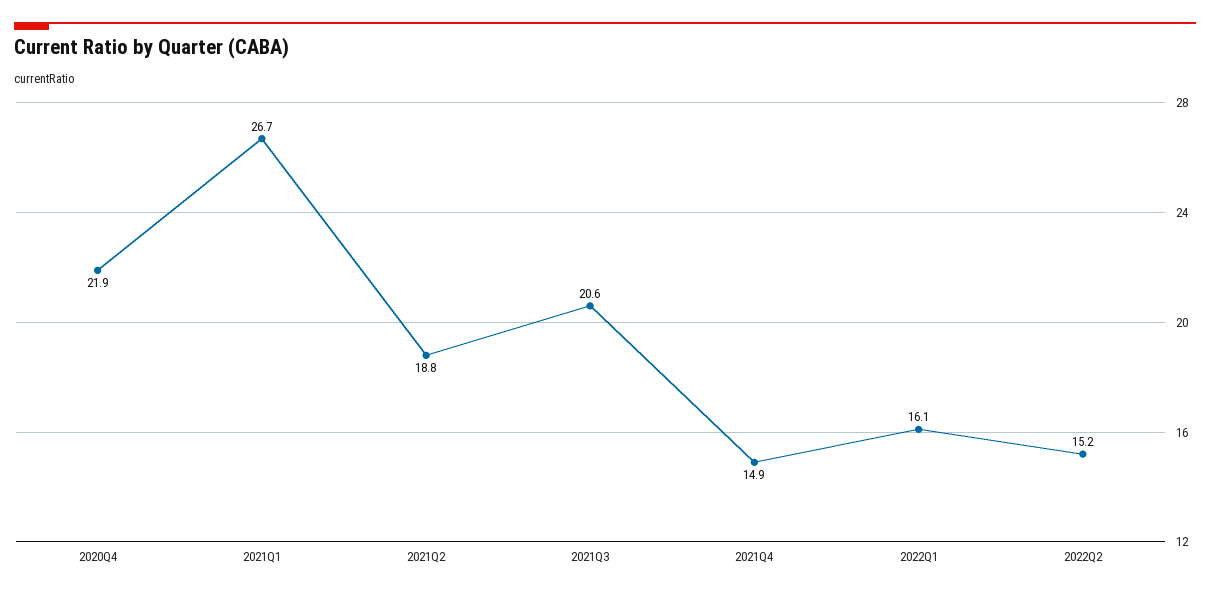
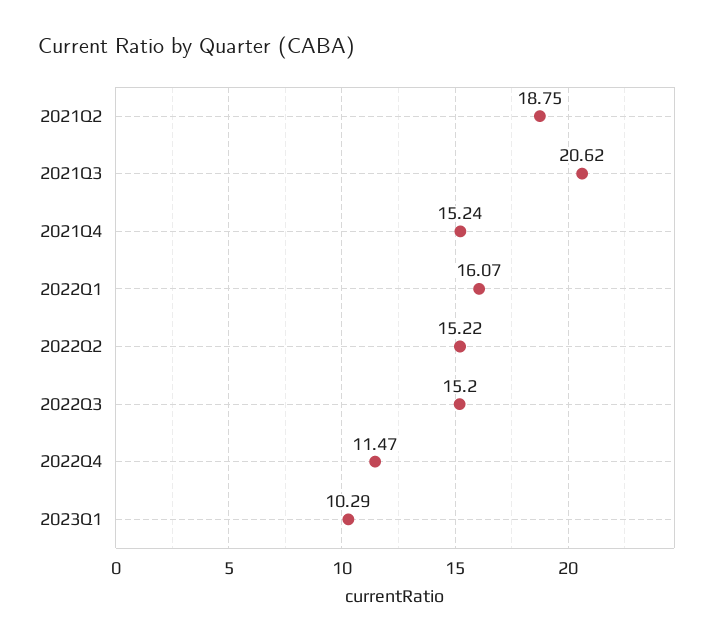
2020Q4: 21.9 -> none
2021Q1: 26.7 -> none
2021Q4: 14.9 -> 15.24
2022Q3: none -> 15.2
2022Q4: none -> 11.47
2023Q1: none -> 10.29

